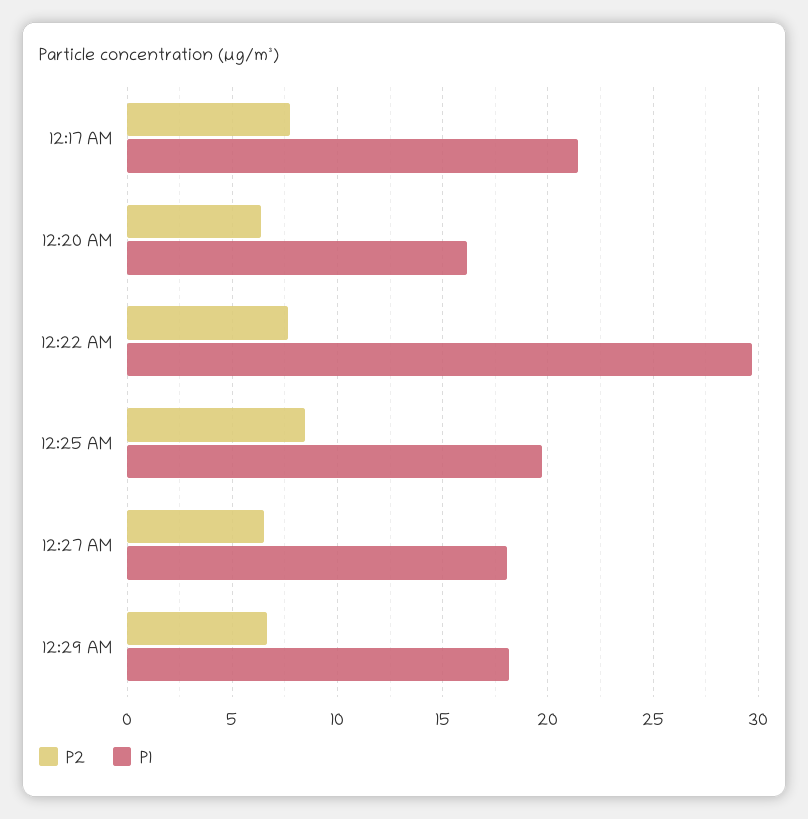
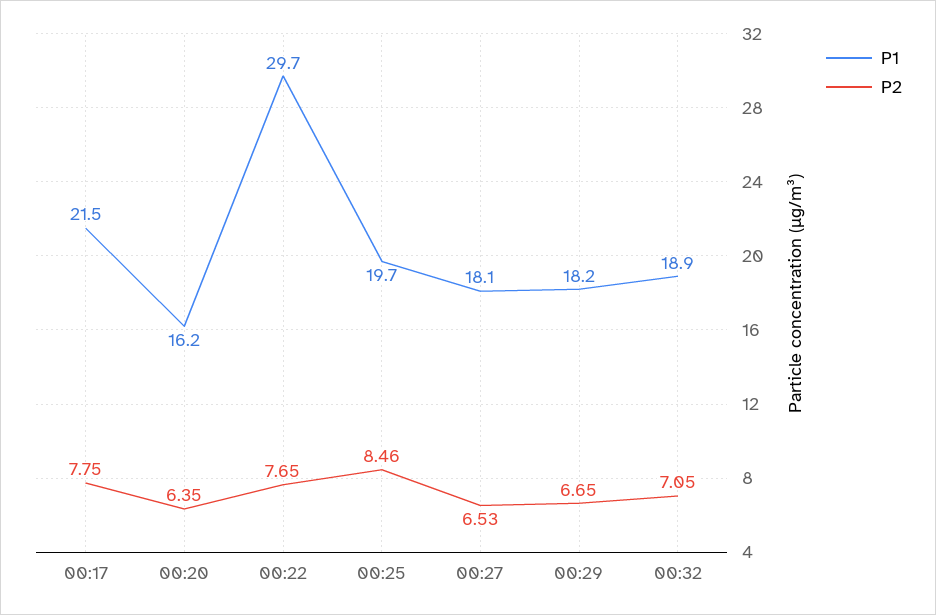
P1, 00:32: none -> 18.9
P2, 00:32: none -> 7.05

